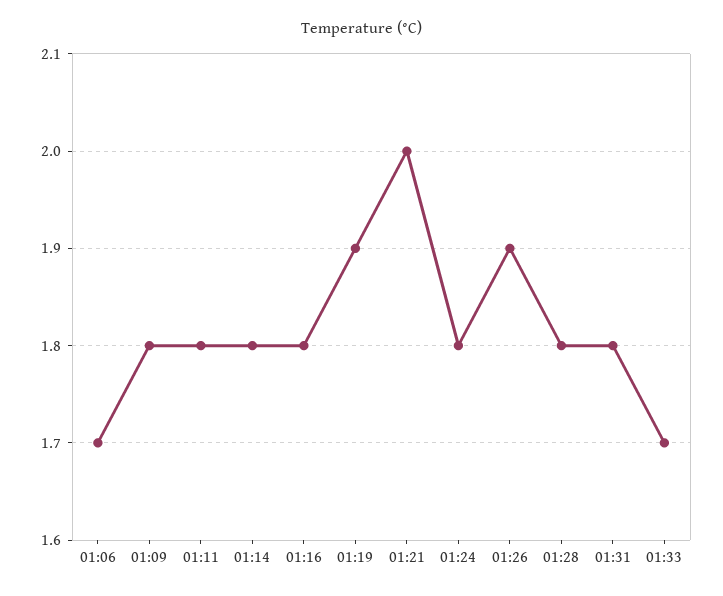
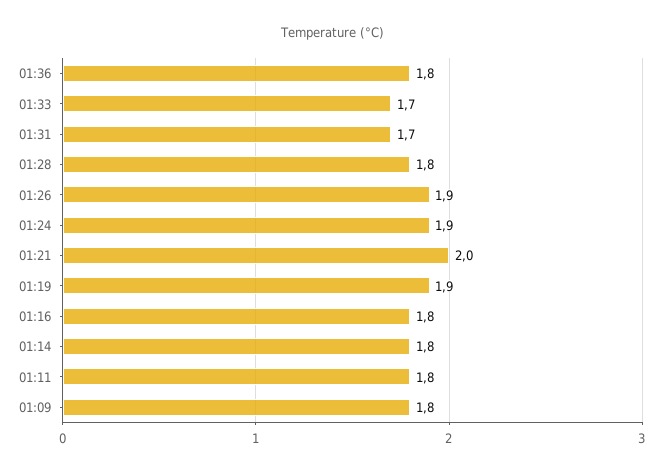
01:06: 1.7 -> none
01:24: 1.8 -> 1.9
01:31: 1.8 -> 1.7
01:36: none -> 1.8

